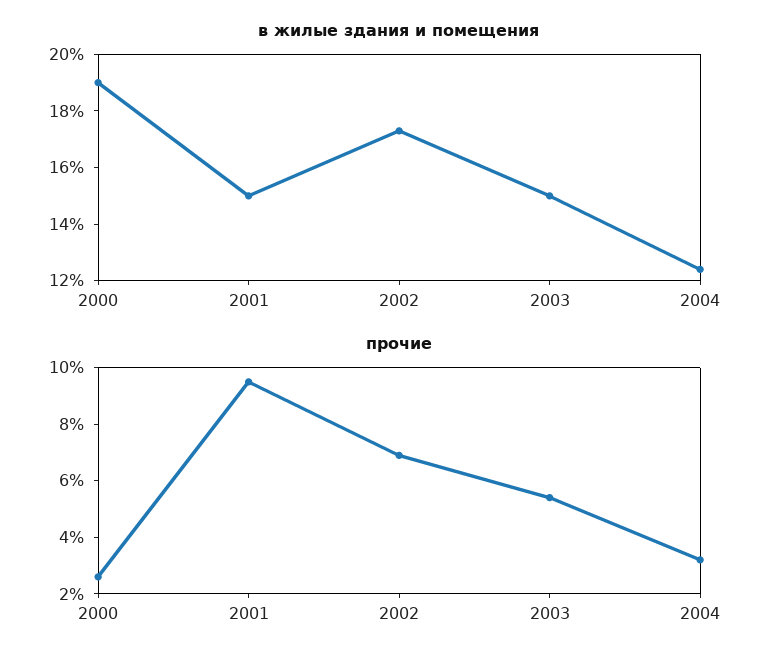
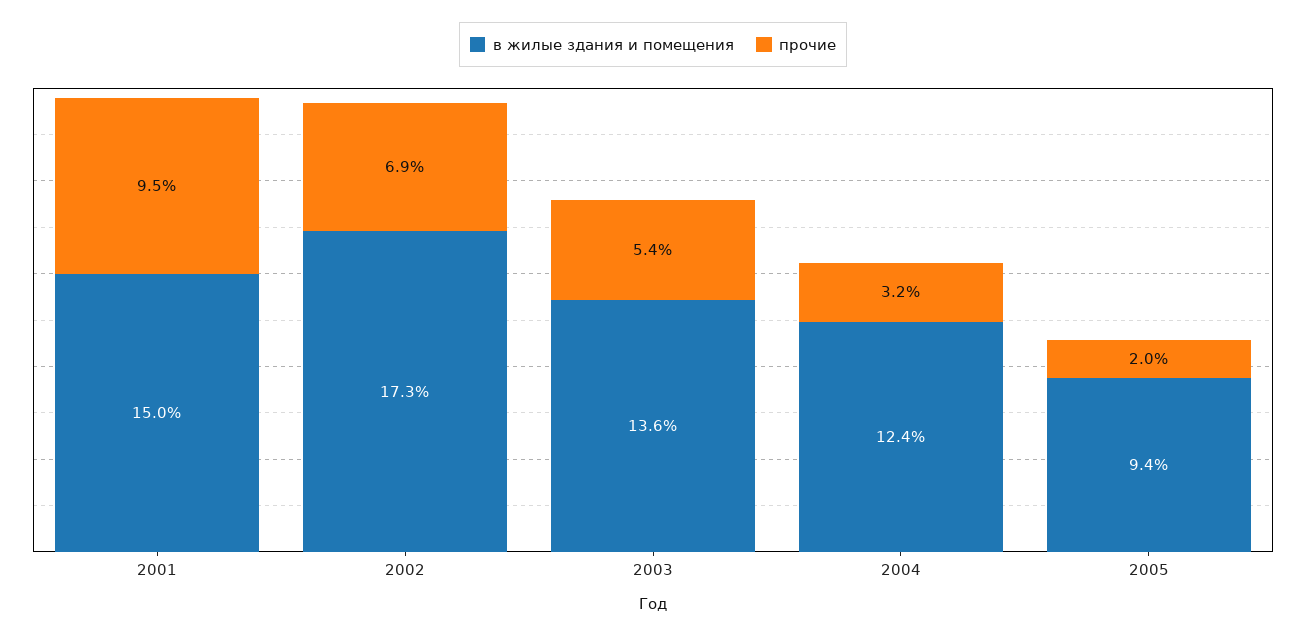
в жилые здания и помещения, 2000: 19 -> none
в жилые здания и помещения, 2003: 15 -> 13.6
прочие, 2000: 2.5 -> none
в жилые здания и помещения, 2005: none -> 9.4
прочие, 2005: none -> 2

